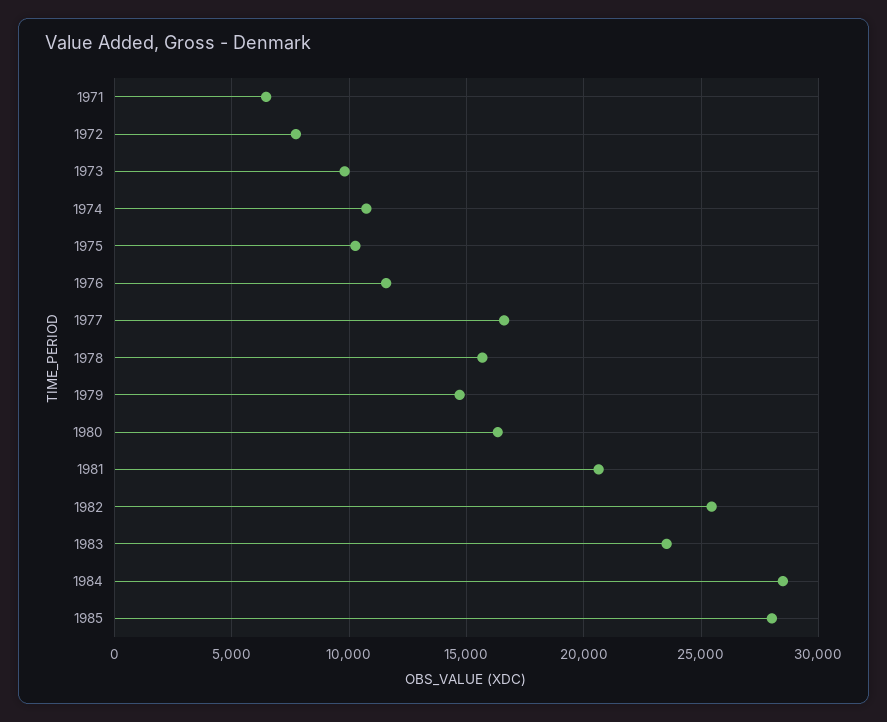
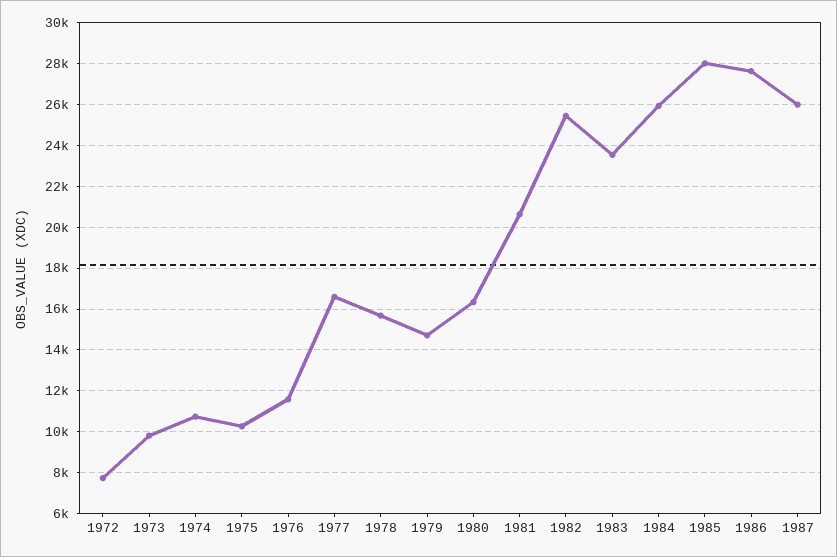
1971: 6500 -> none
1984: 28500 -> 26000
1986: none -> 27500
1987: none -> 26000

